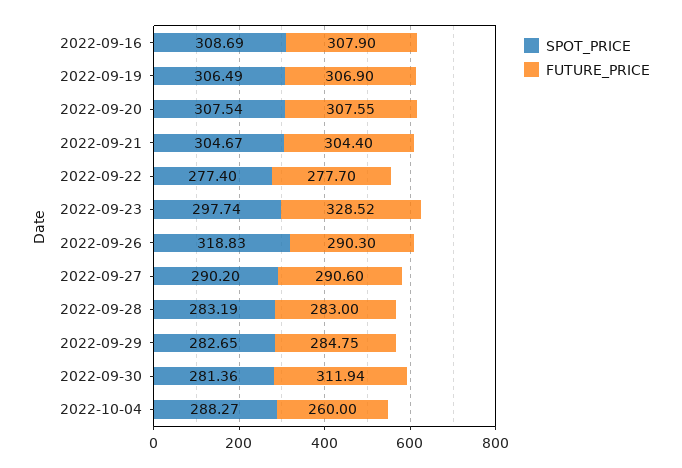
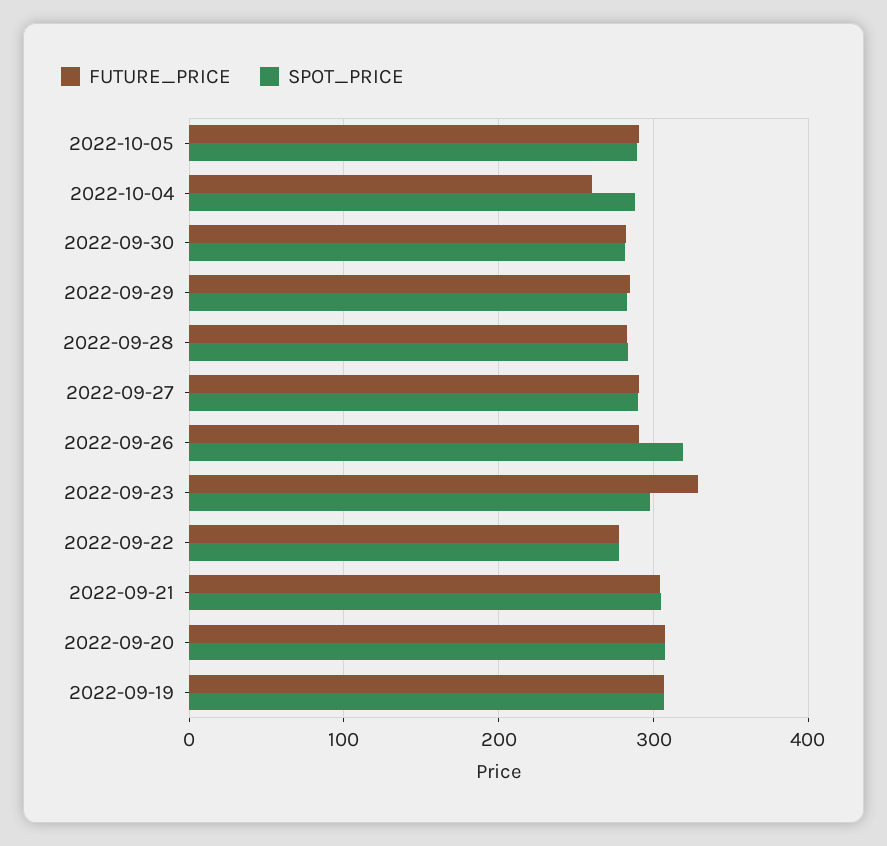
SPOT_PRICE, 2022-09-16: 308.69 -> none
FUTURE_PRICE, 2022-09-16: 307.9 -> none
FUTURE_PRICE, 2022-09-30: 311.94 -> 280
FUTURE_PRICE, 2022-10-05: none -> 290
SPOT_PRICE, 2022-10-05: none -> 290

